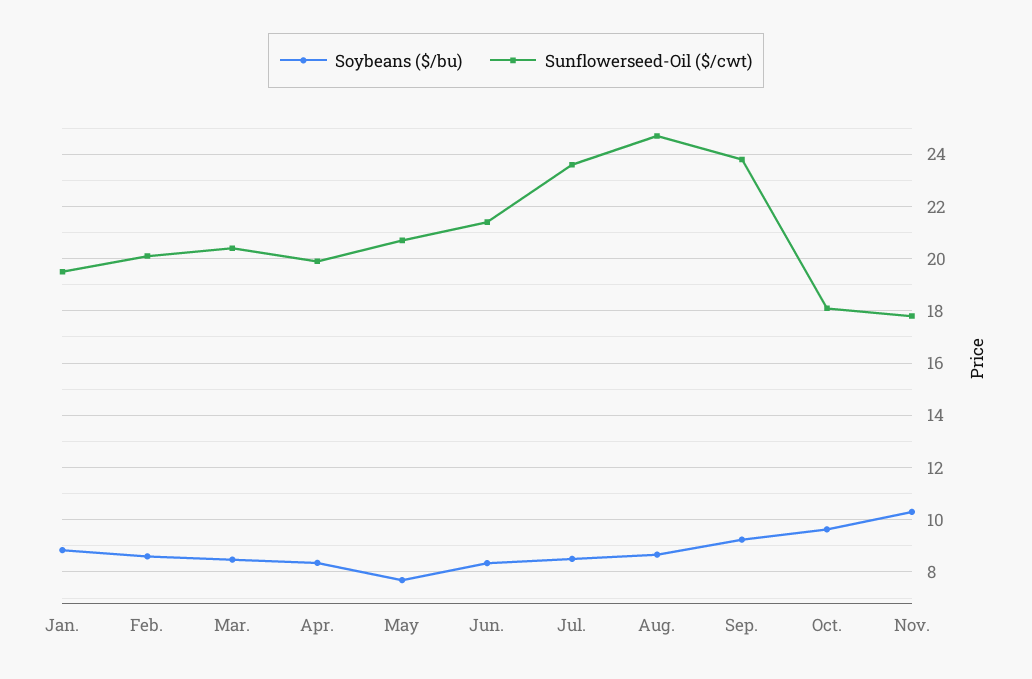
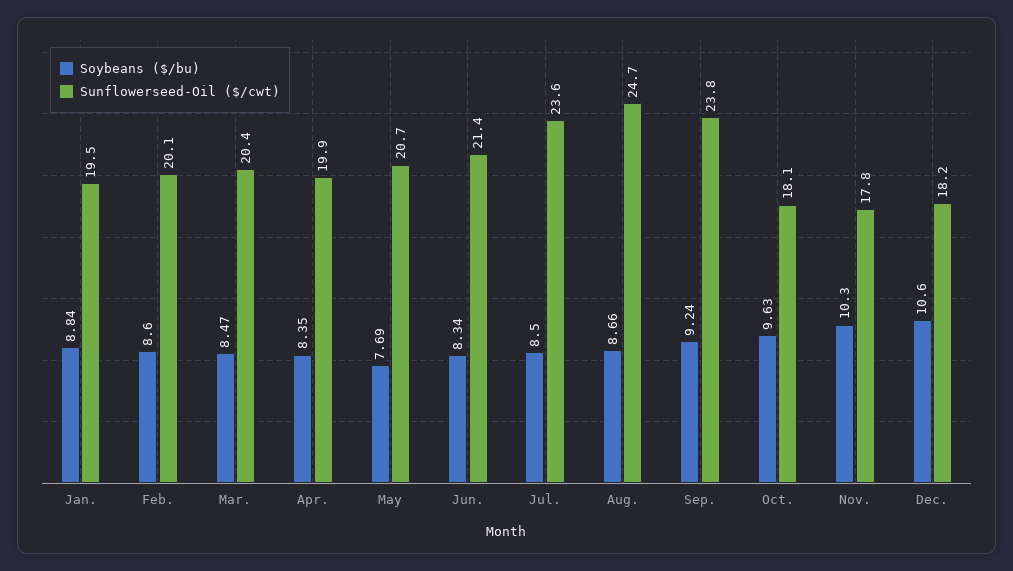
Soybeans ($/bu), Dec.: none -> 10.6
Sunflowerseed-Oil ($/cwt), Dec.: none -> 18.2

